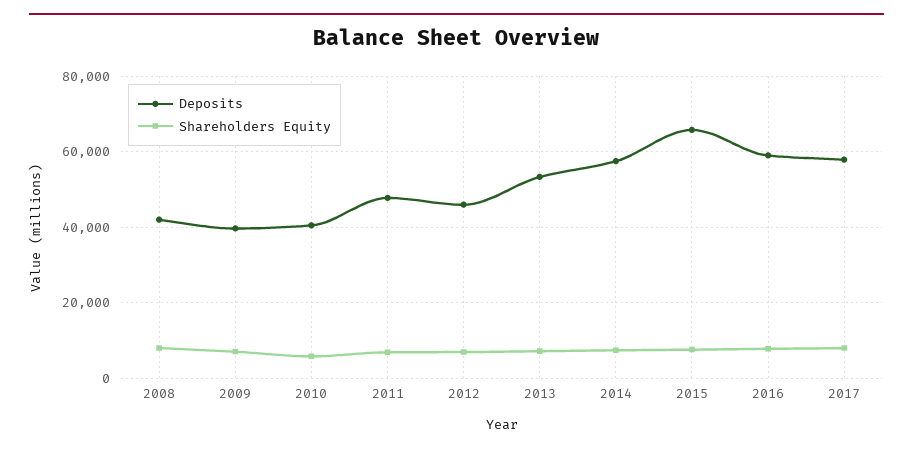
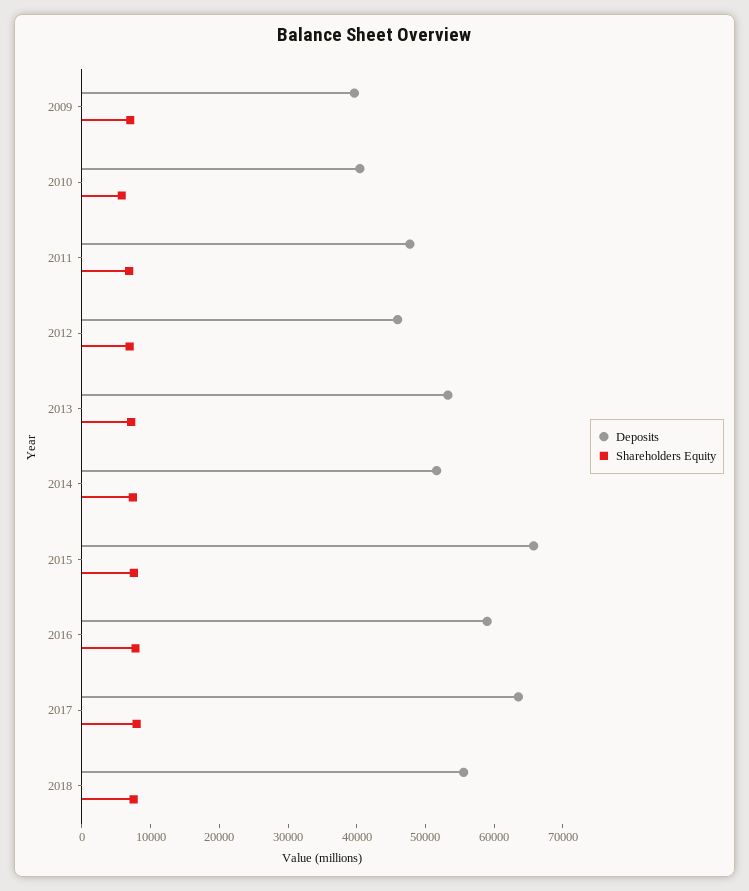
Deposits, 2008: 42000 -> none
Shareholders Equity, 2008: 8000 -> none
Deposits, 2014: 58000 -> 52000
Deposits, 2017: 58000 -> 64000
Deposits, 2018: none -> 56000
Shareholders Equity, 2018: none -> 8000

